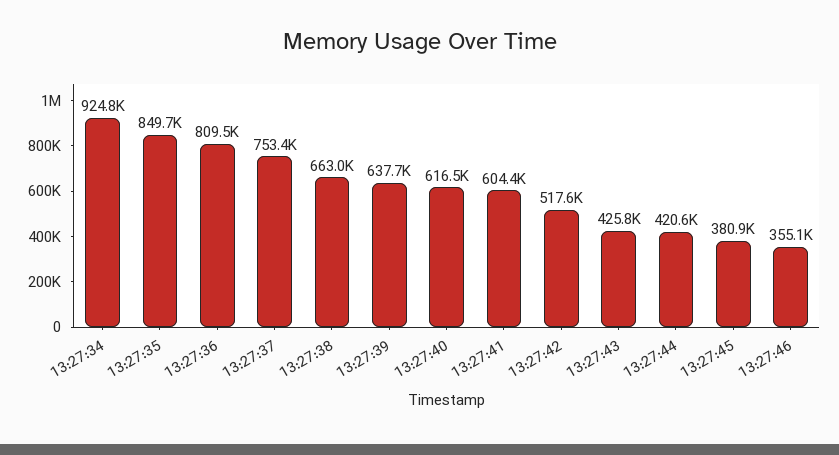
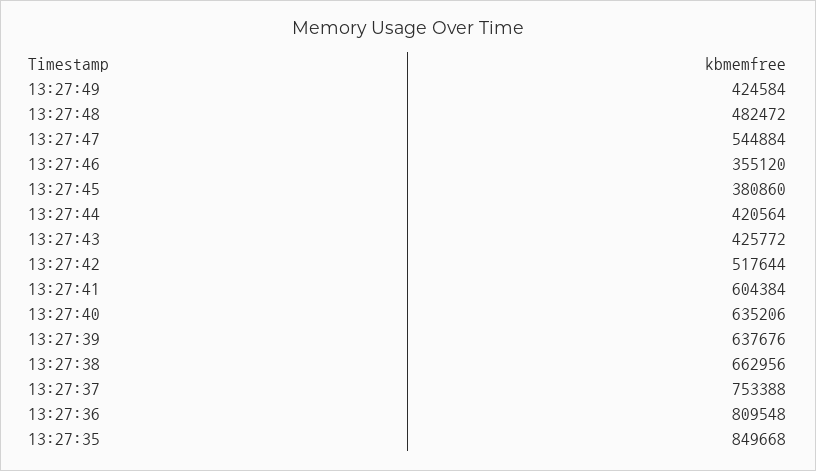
13:27:34: 924800 -> none
13:27:40: 616500 -> 635206
13:27:49: none -> 424584
13:27:48: none -> 482472
13:27:47: none -> 544884

